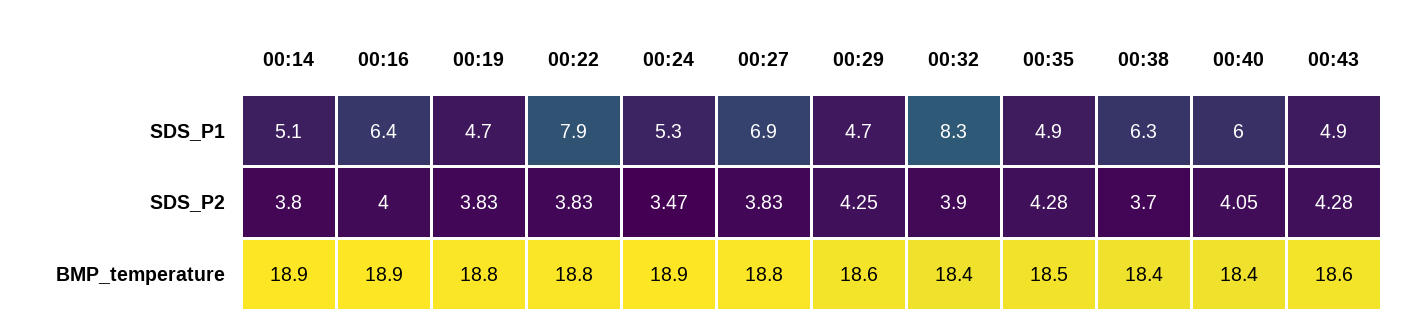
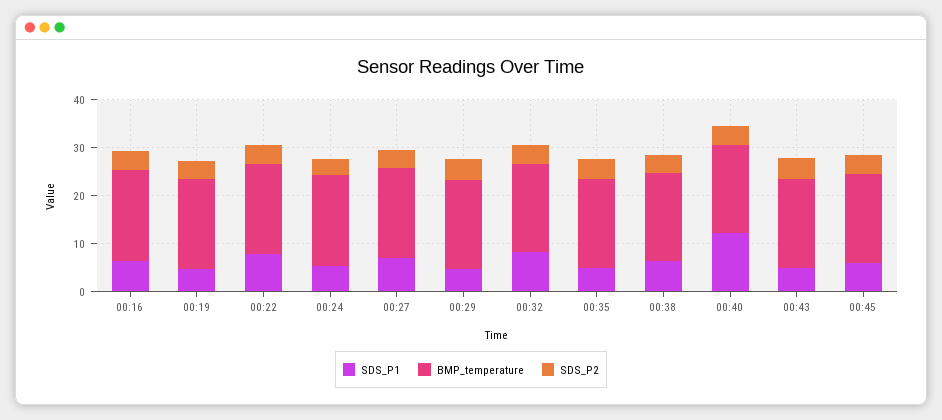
SDS_P1, 00:14: 5.1 -> none
SDS_P1, 00:40: 6 -> 12
SDS_P2, 00:14: 3.8 -> none
BMP_temperature, 00:14: 18.9 -> none
SDS_P1, 00:45: none -> 6
BMP_temperature, 00:45: none -> 18
SDS_P2, 00:45: none -> 4

